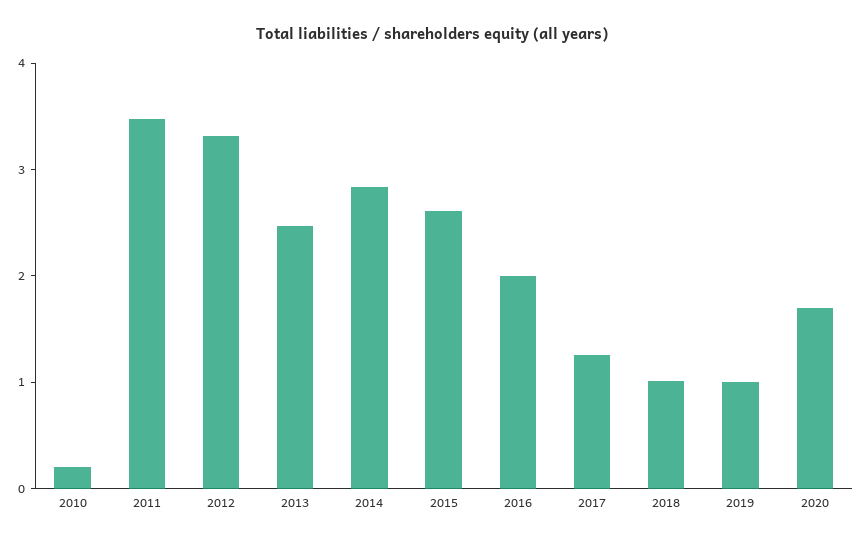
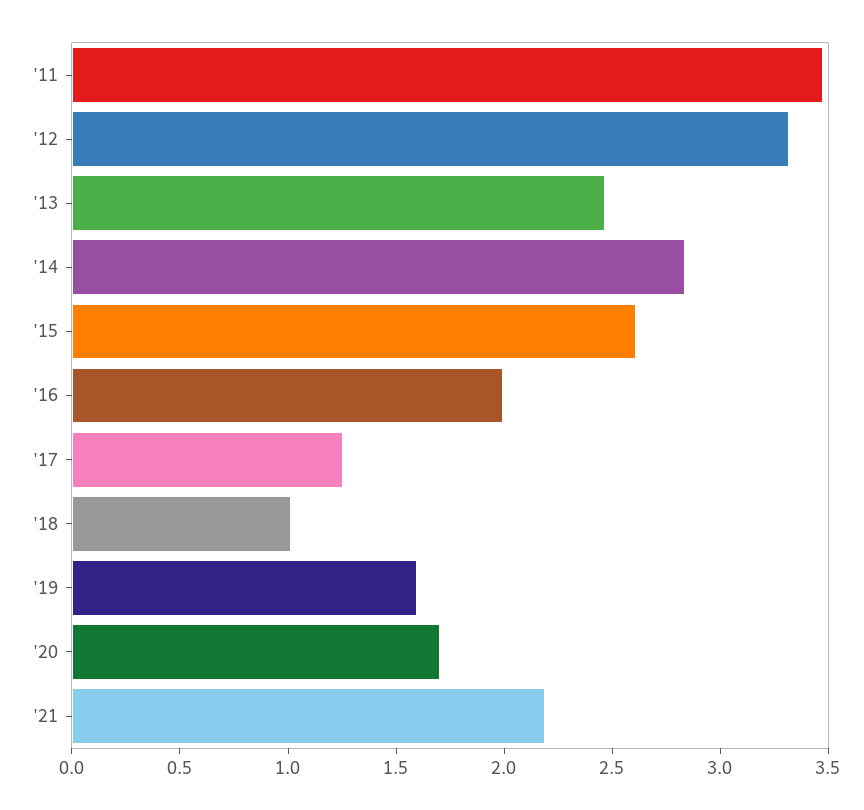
2010: 0.2 -> none
2019: 1 -> 1.6
'21: none -> 2.2

